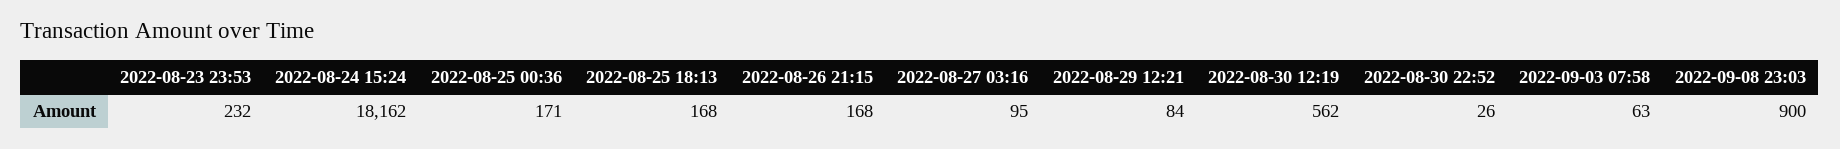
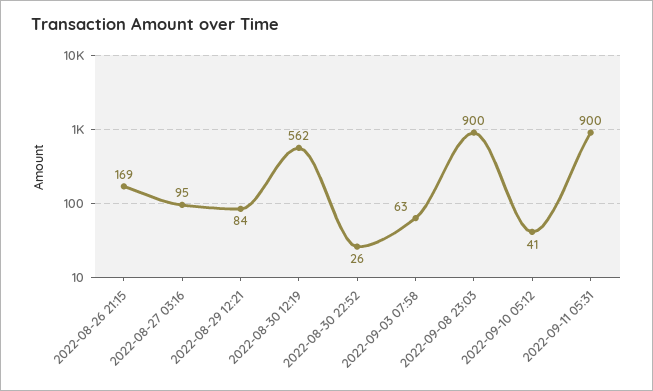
2022-08-23 23:53: 232 -> none
2022-08-24 15:24: 18162 -> none
2022-08-25 00:36: 171 -> none
2022-08-25 18:13: 168 -> none
2022-08-26 21:15: 168 -> 169
2022-09-10 05:12: none -> 41
2022-09-11 05:31: none -> 900

